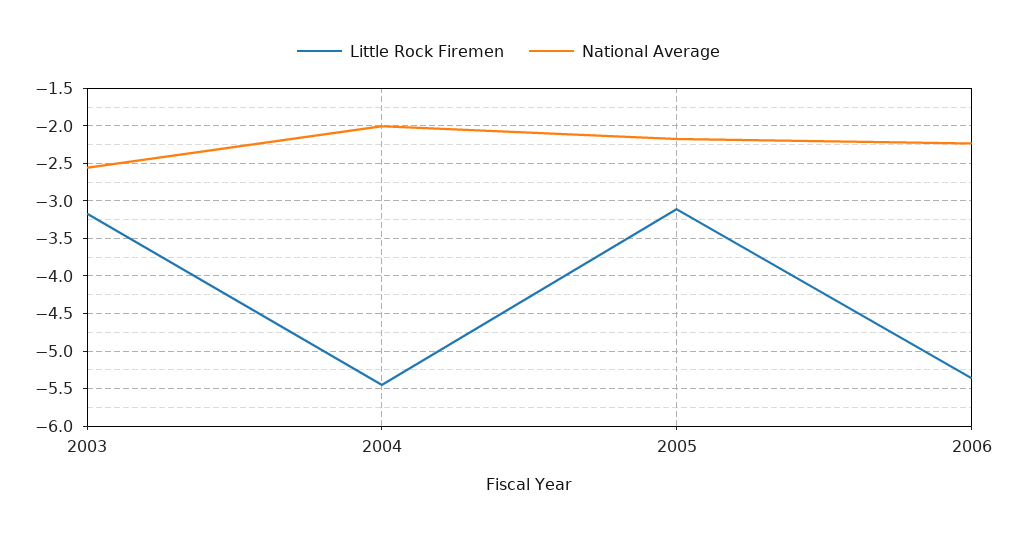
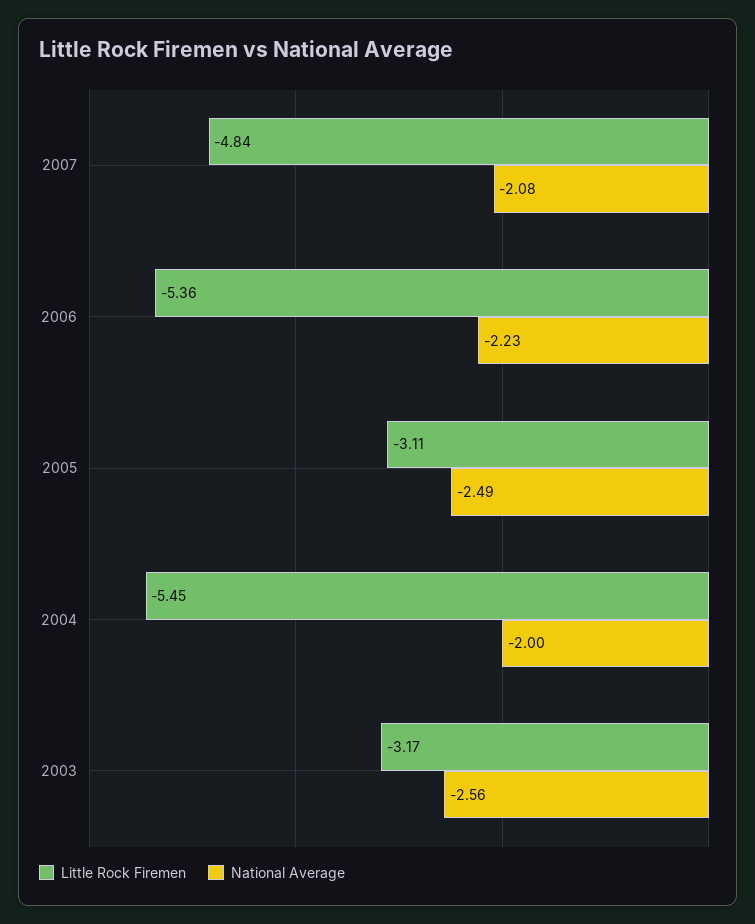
National Average, 2005: -2.2 -> -2.49
Little Rock Firemen, 2007: none -> -4.84
National Average, 2007: none -> -2.08

